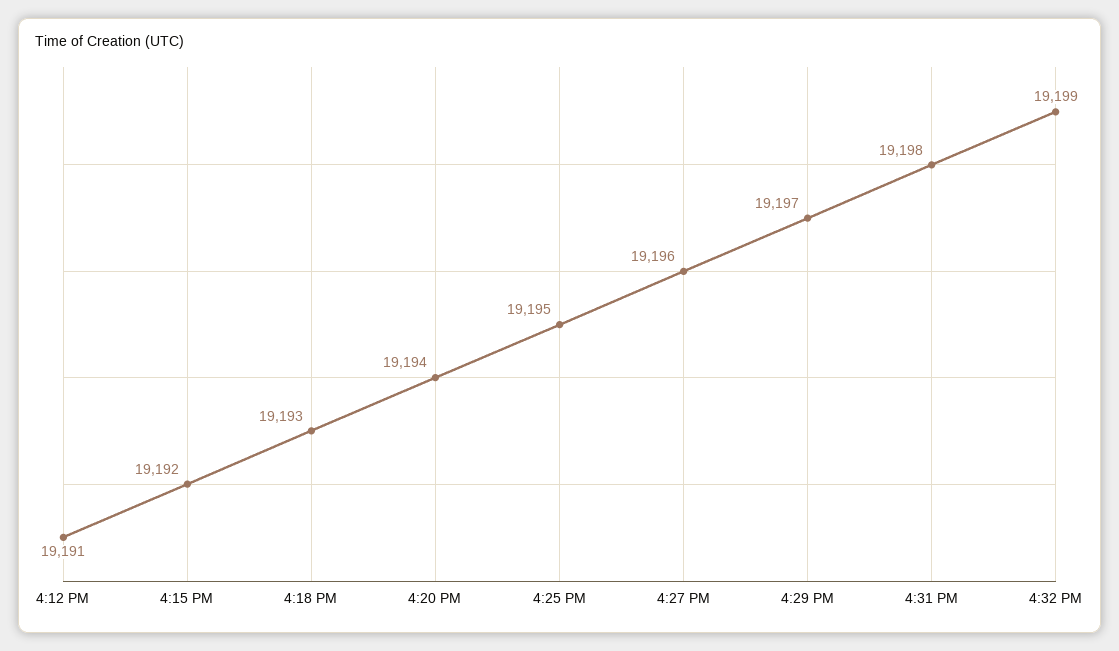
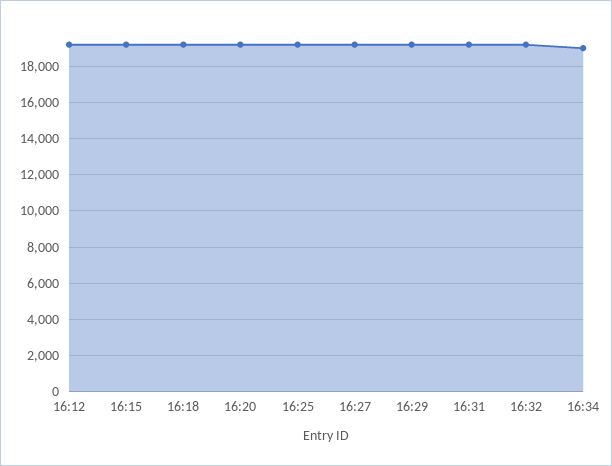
16:34: none -> 19000

